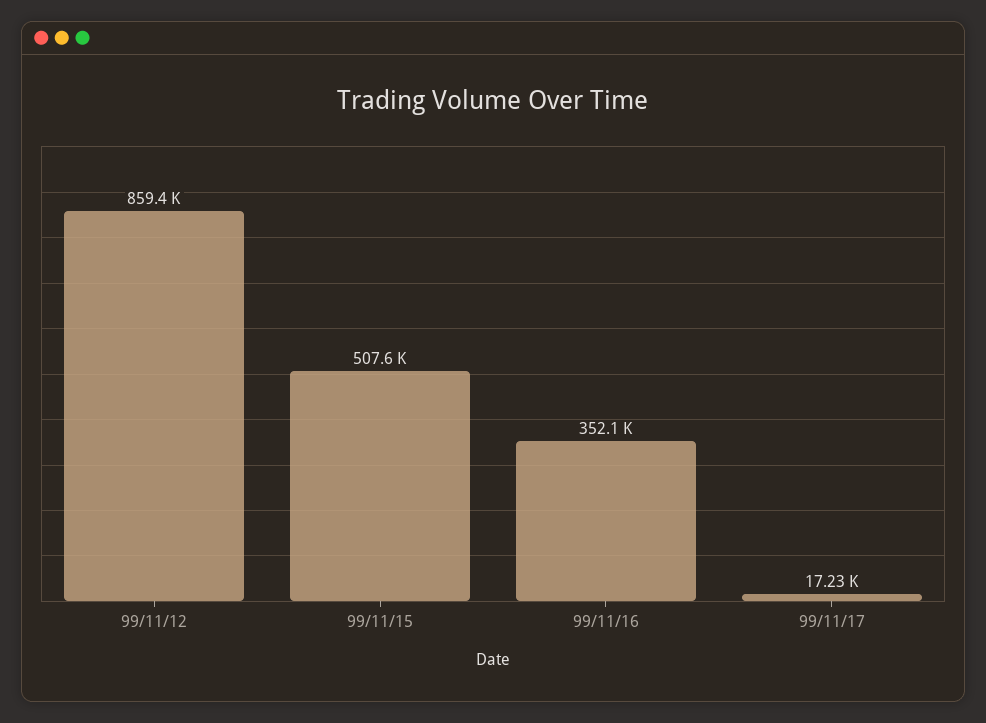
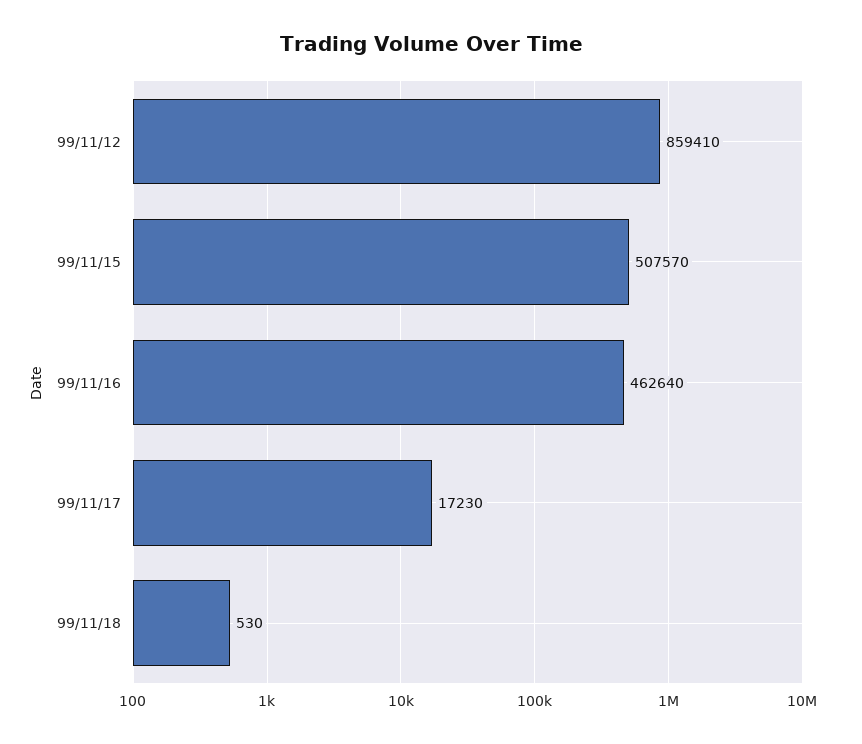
99/11/16: 352100 -> 462640
99/11/18: none -> 530

